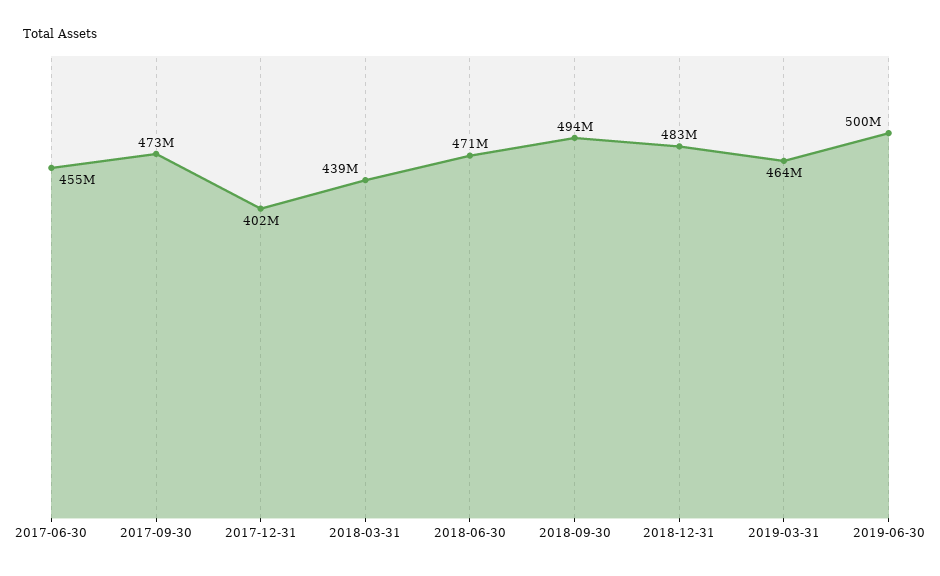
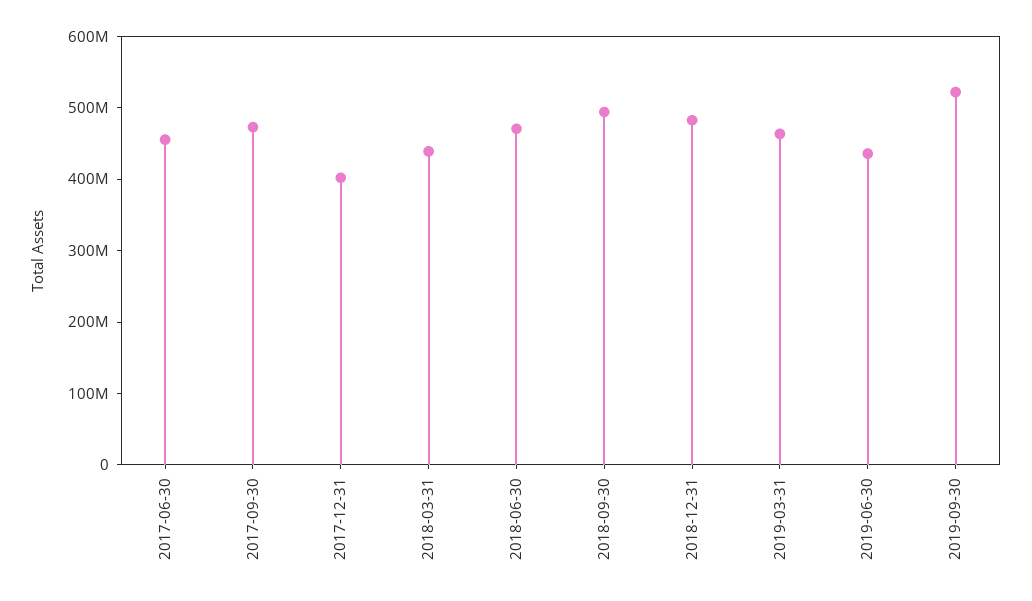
2019-06-30: 500000000 -> 440000000
2019-09-30: none -> 520000000

